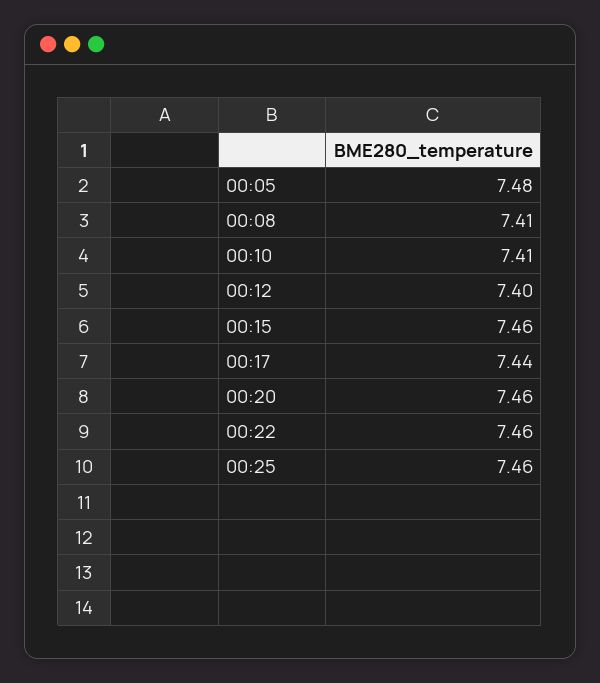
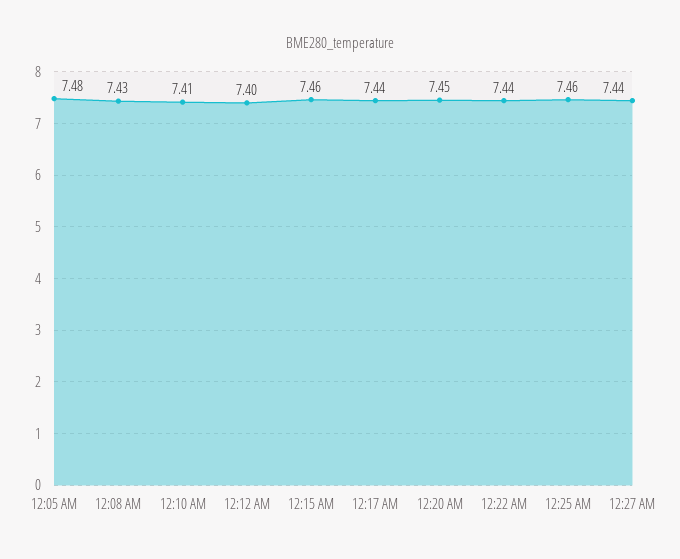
00:08: 7.41 -> 7.43
00:20: 7.46 -> 7.45
00:22: 7.46 -> 7.44
12:27 AM: none -> 7.44

